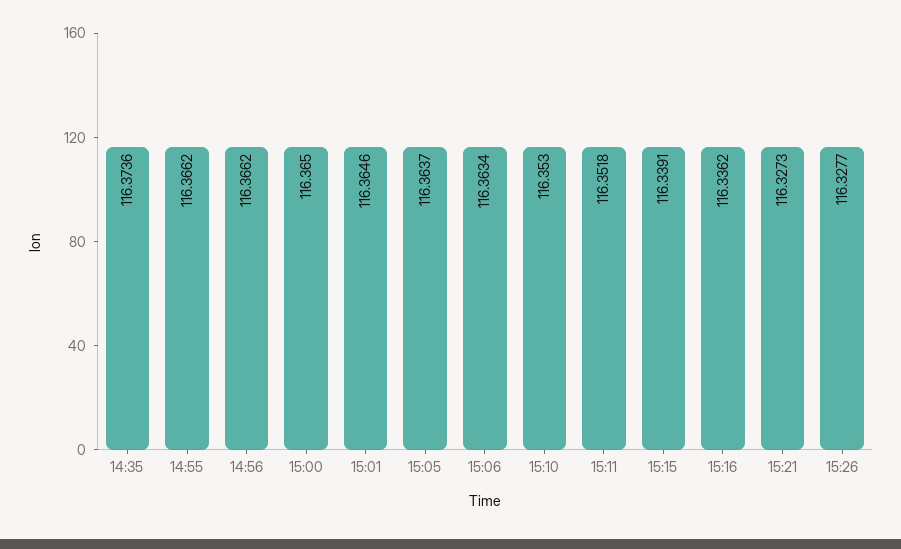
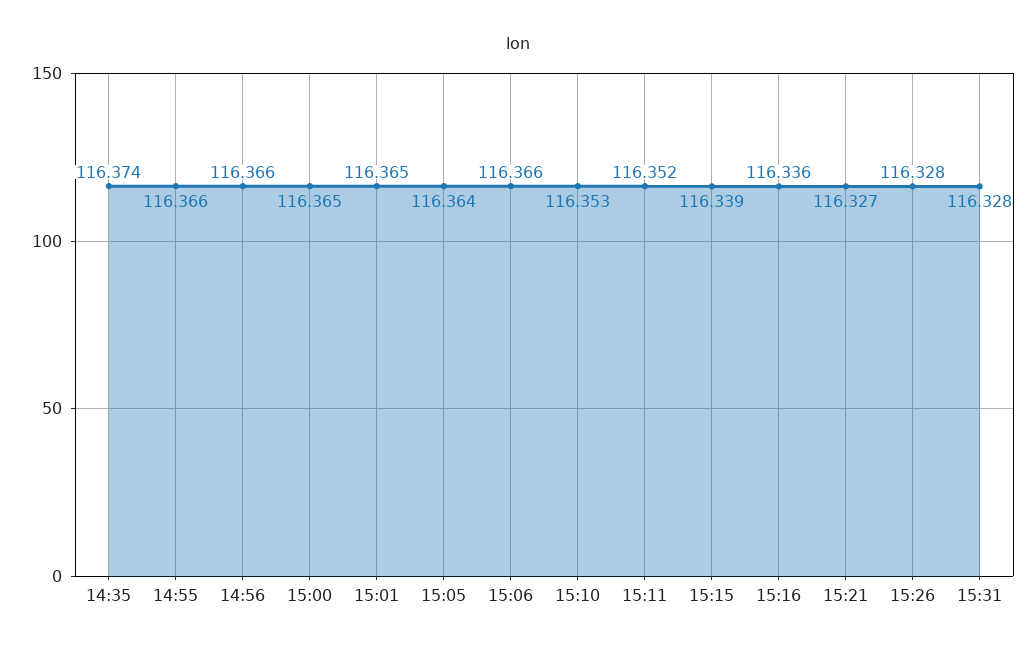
15:06: 116.3634 -> 116.366
15:31: none -> 116.328

